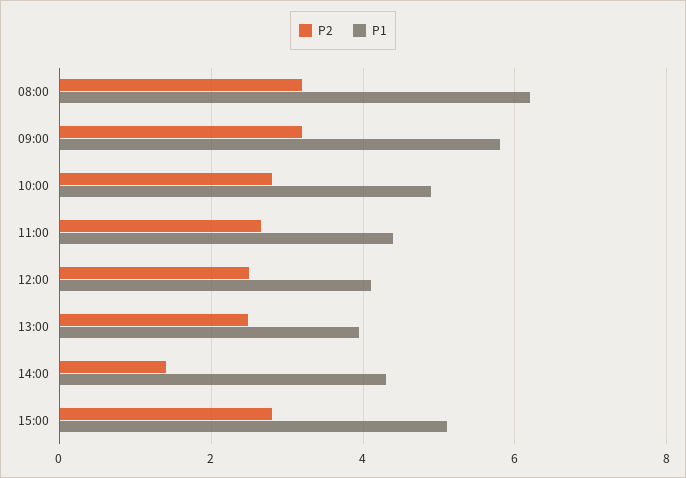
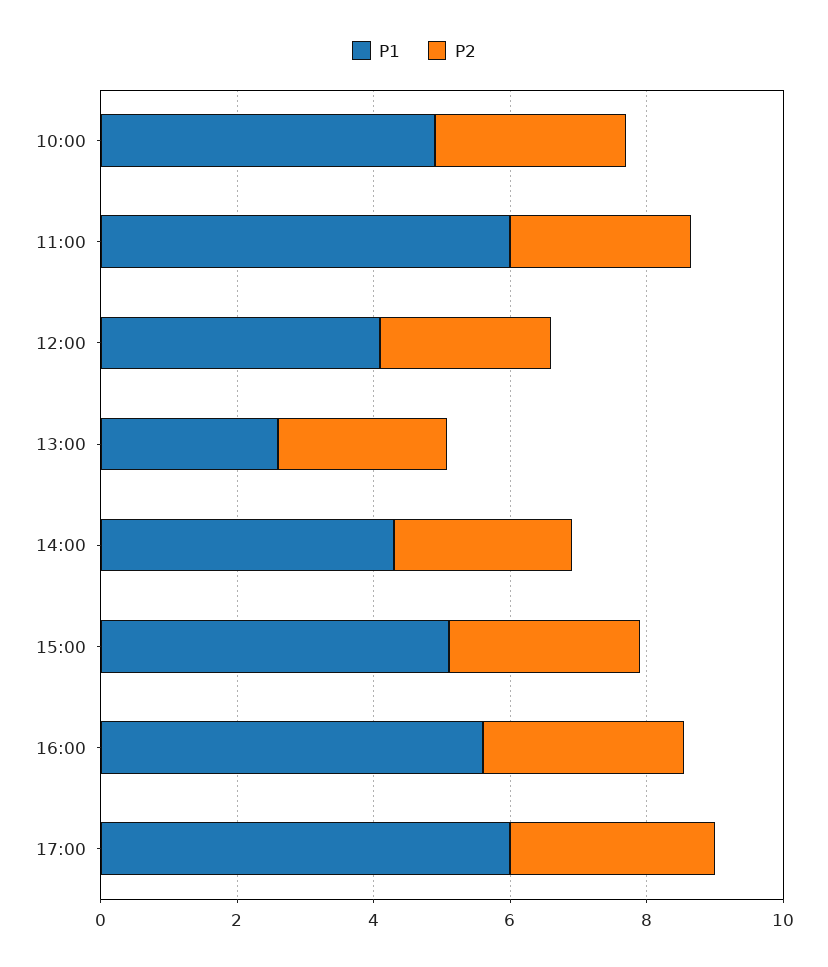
P2, 08:00: 3.2 -> none
P1, 08:00: 6.2 -> none
P2, 09:00: 3.2 -> none
P1, 09:00: 5.8 -> none
P1, 11:00: 4.4 -> 6
P1, 13:00: 4 -> 2.5
P2, 14:00: 1.4 -> 2.5
P1, 16:00: none -> 5.5
P2, 16:00: none -> 3
P1, 17:00: none -> 6
P2, 17:00: none -> 3

